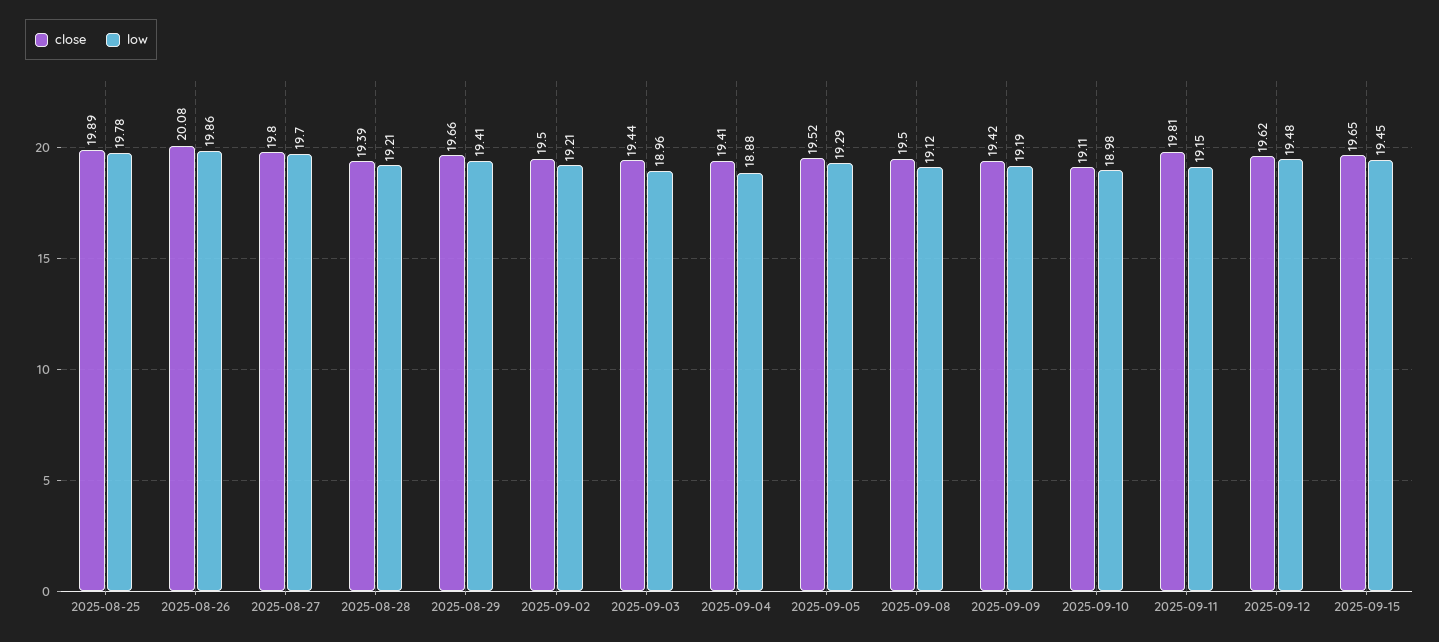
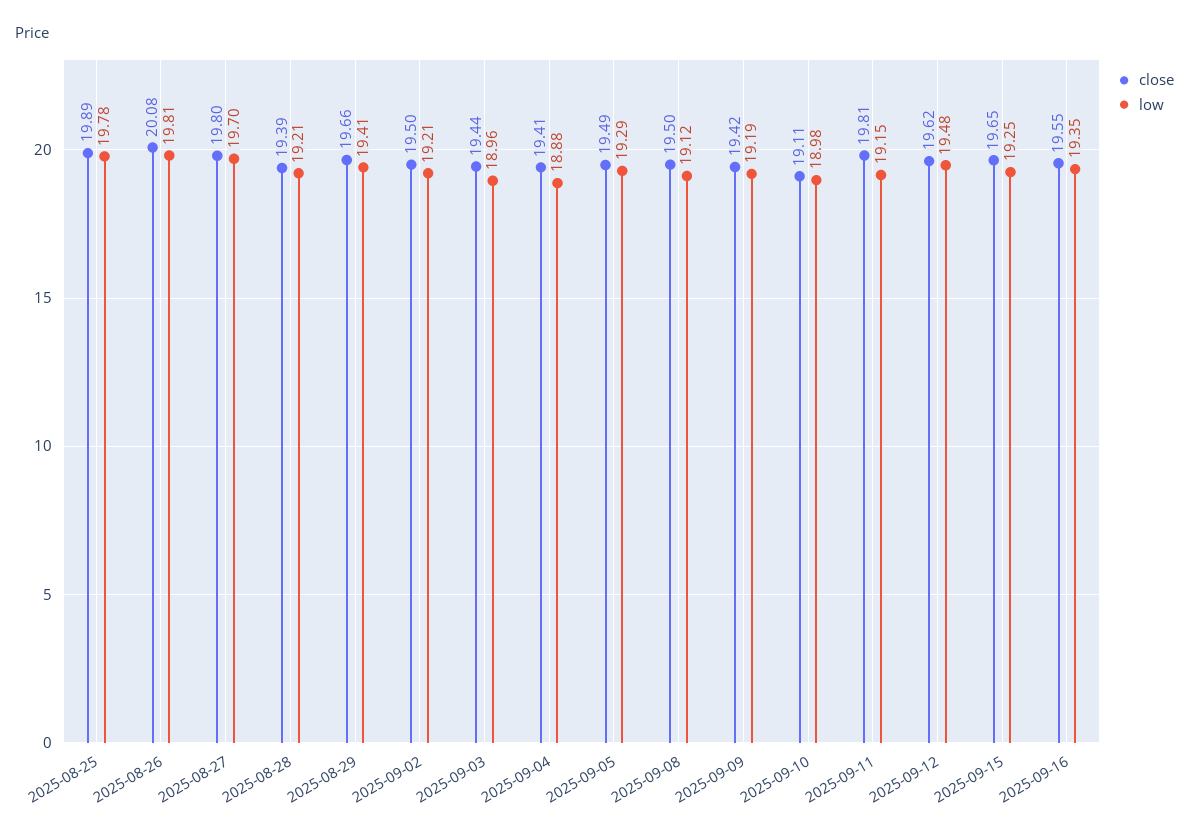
low, 2025-08-26: 19.86 -> 19.81
close, 2025-09-05: 19.52 -> 19.49
low, 2025-09-15: 19.45 -> 19.25
close, 2025-09-16: none -> 19.55
low, 2025-09-16: none -> 19.35

